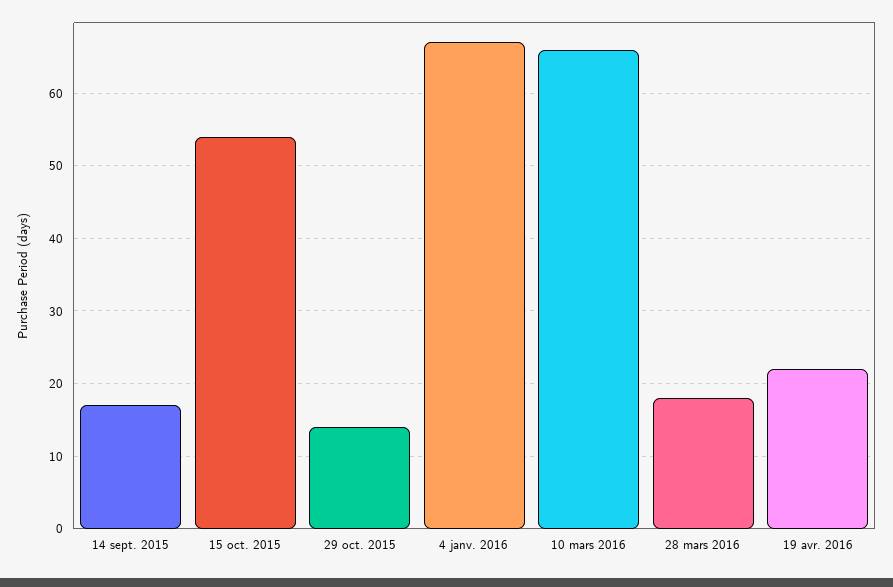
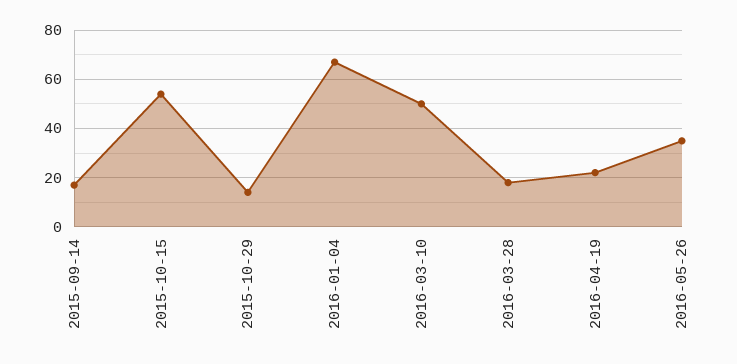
10 mars 2016: 66 -> 50
2016-05-26: none -> 35

